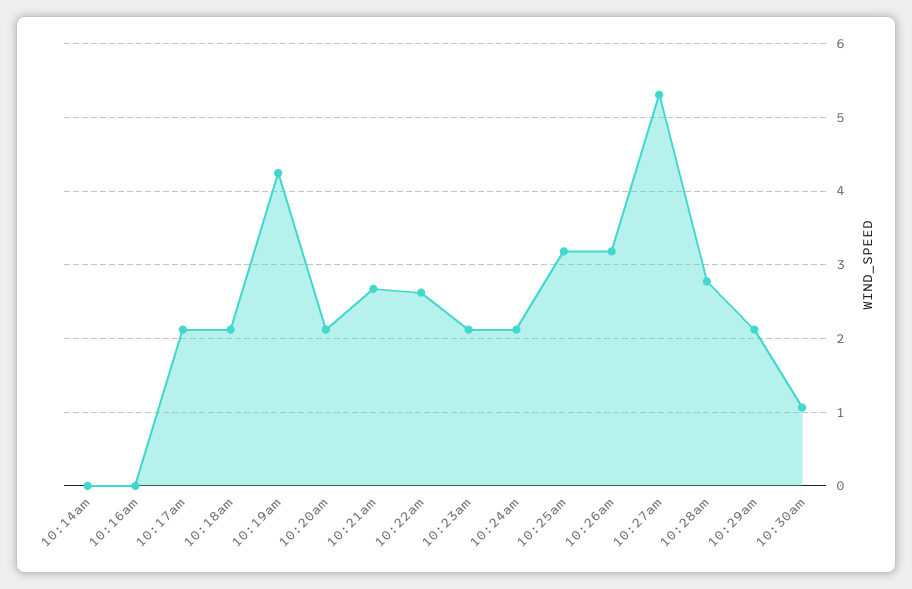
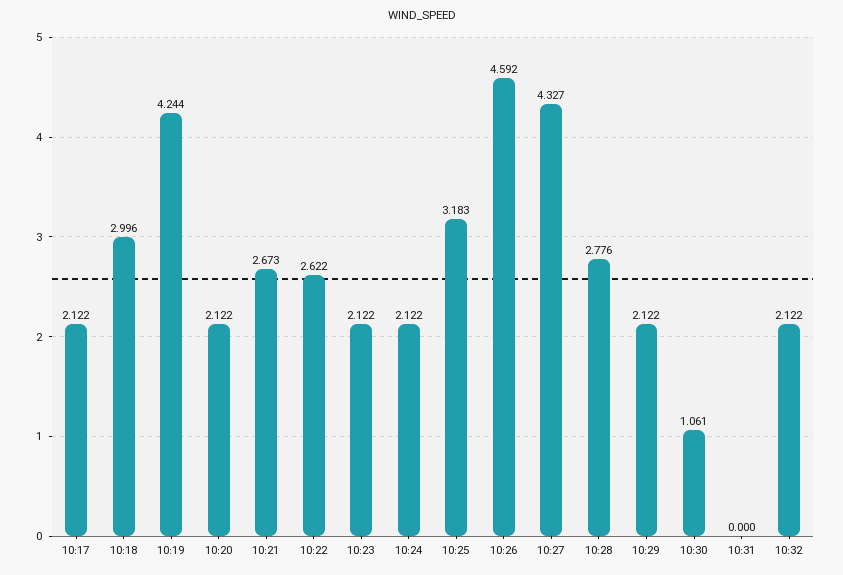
10:14am: 0 -> none
10:16am: 0 -> none
10:18am: 2.1 -> 2.996
10:26am: 3.2 -> 4.592
10:27am: 5.3 -> 4.327
10:31: none -> 0
10:32: none -> 2.122

